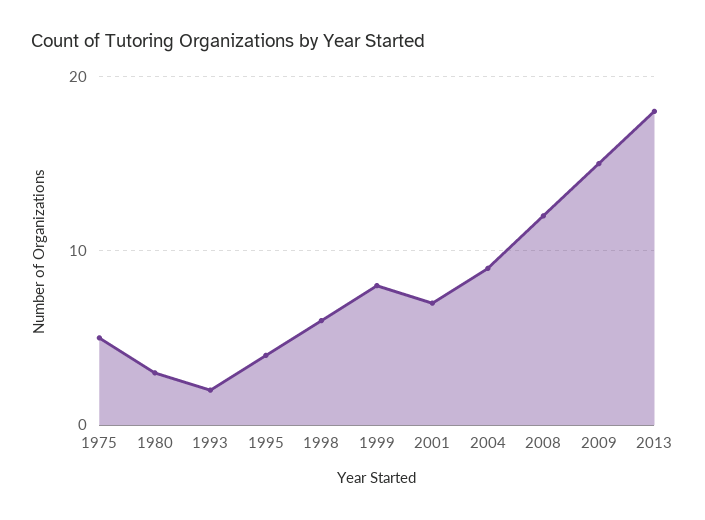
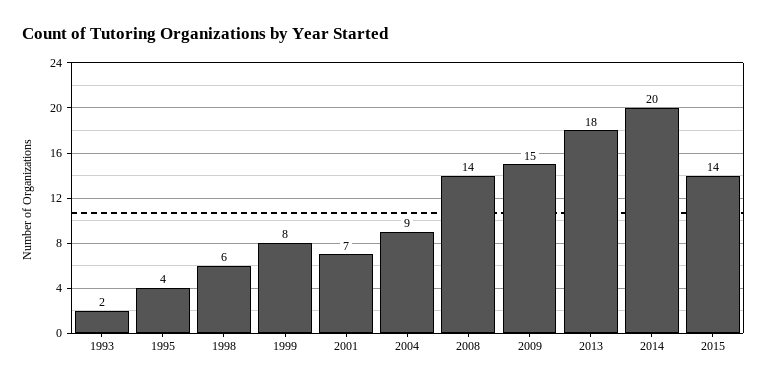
1975: 5 -> none
1980: 3 -> none
2008: 12 -> 14
2014: none -> 20
2015: none -> 14

